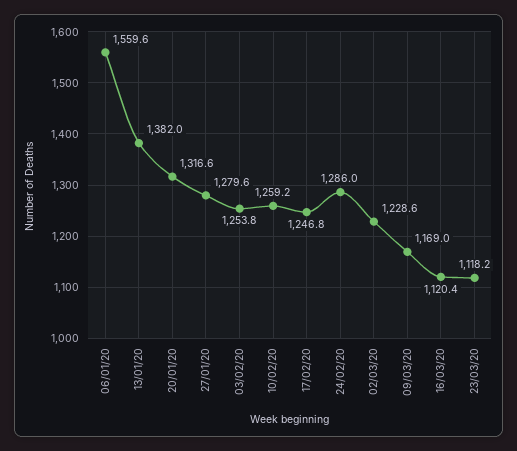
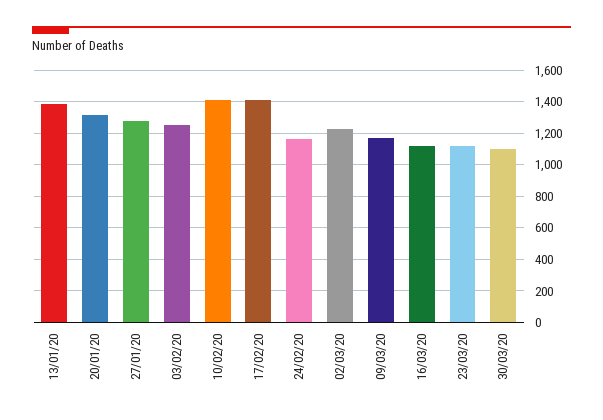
06/01/20: 1559.6 -> none
10/02/20: 1259.2 -> 1400
17/02/20: 1246.8 -> 1400
24/02/20: 1286 -> 1150
30/03/20: none -> 1100

